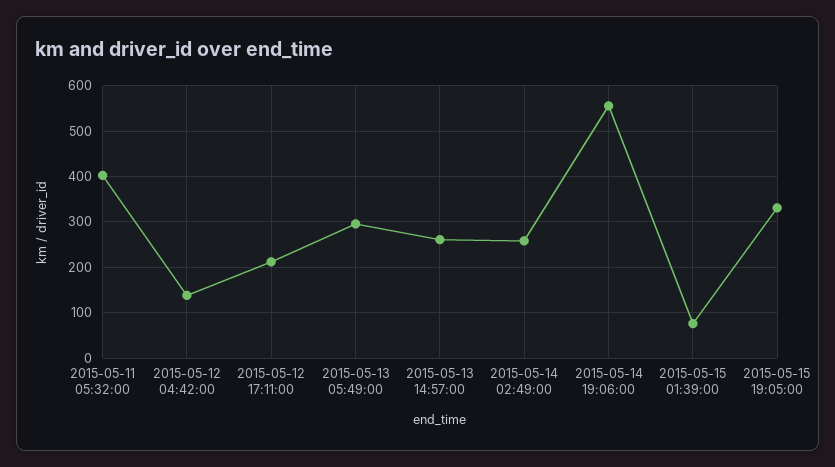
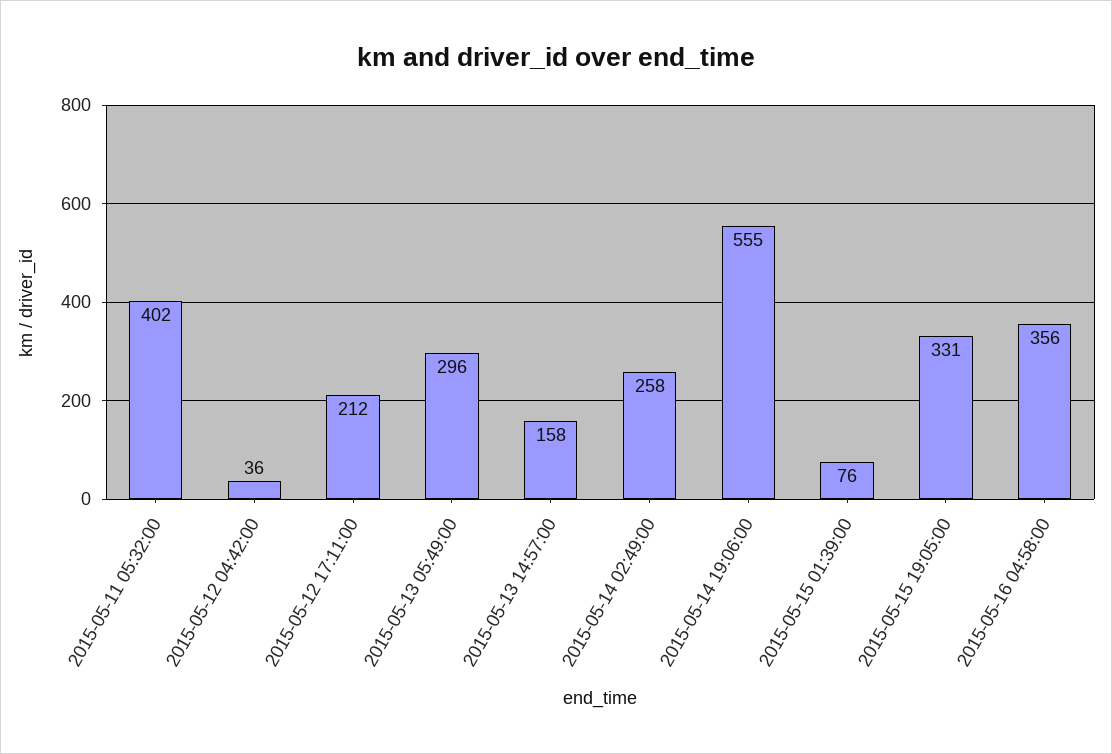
2015-05-12 04:42:00: 140 -> 36
2015-05-13 14:57:00: 260 -> 158
2015-05-16 04:58:00: none -> 356

